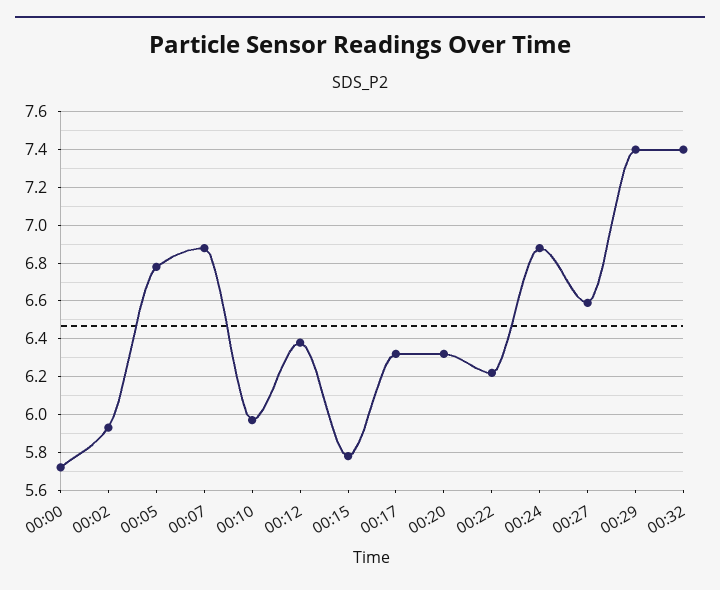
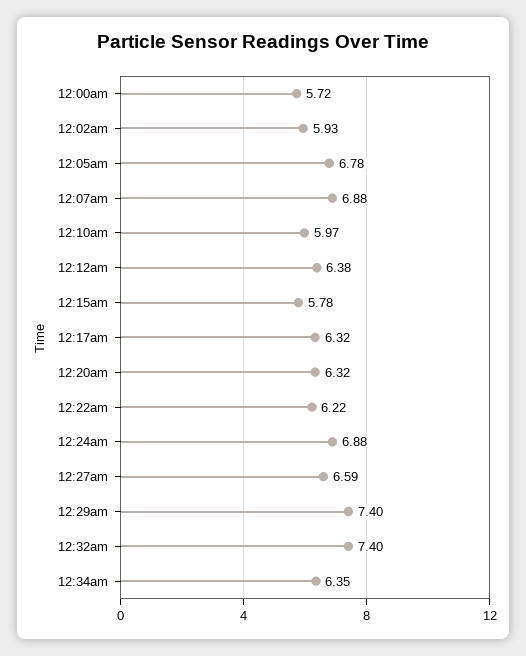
12:34am: none -> 6.35

